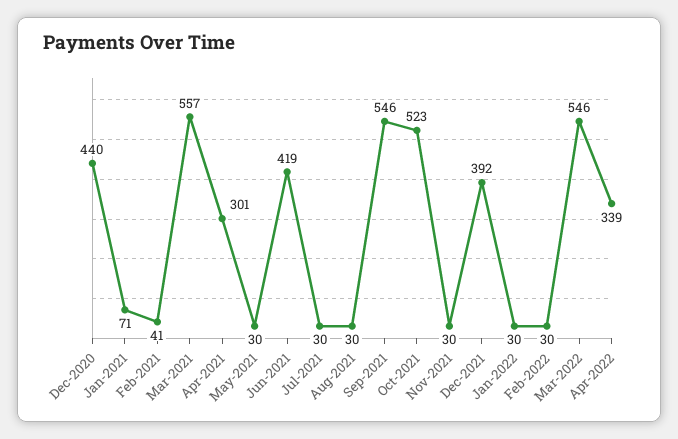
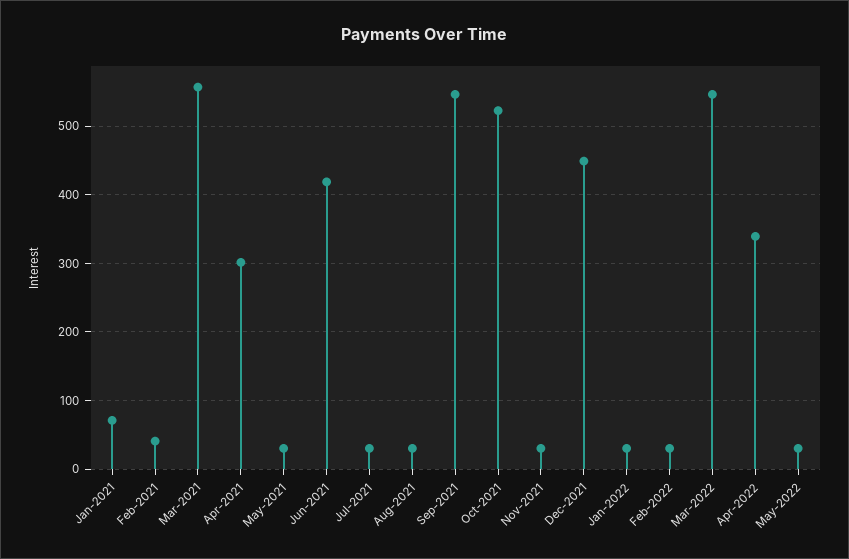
Dec-2020: 440 -> none
Dec-2021: 392 -> 450
May-2022: none -> 30

